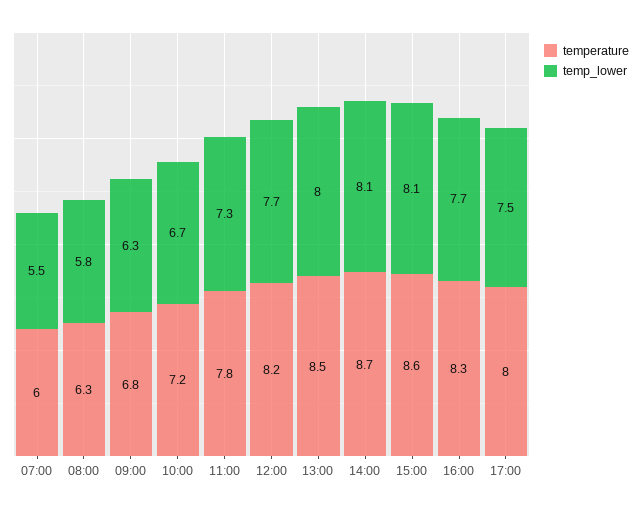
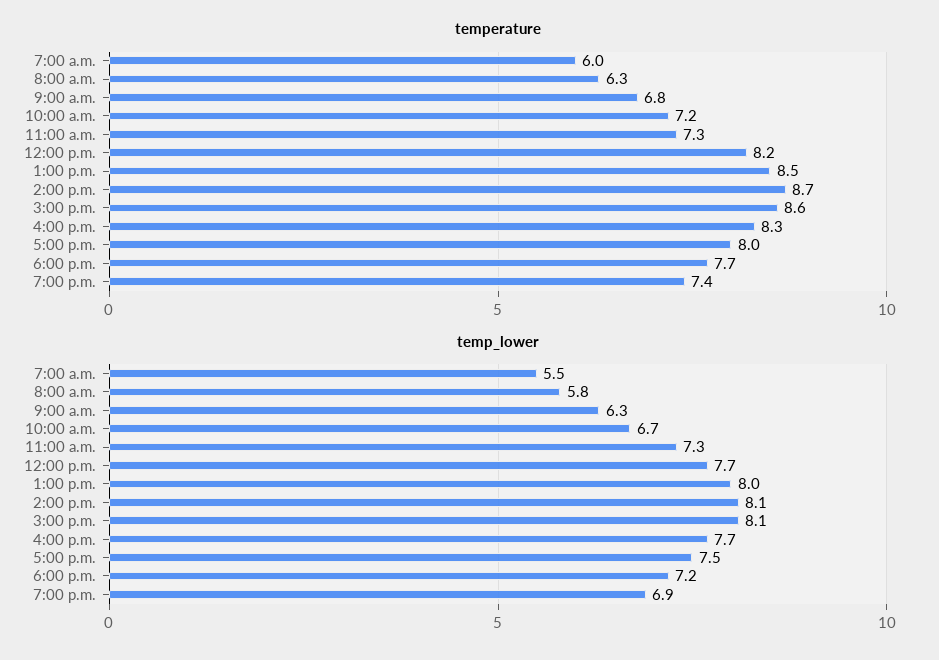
temperature, 11:00: 7.8 -> 7.3
temperature, 6:00 p.m.: none -> 7.7
temperature, 7:00 p.m.: none -> 7.4
temp_lower, 6:00 p.m.: none -> 7.2
temp_lower, 7:00 p.m.: none -> 6.9

